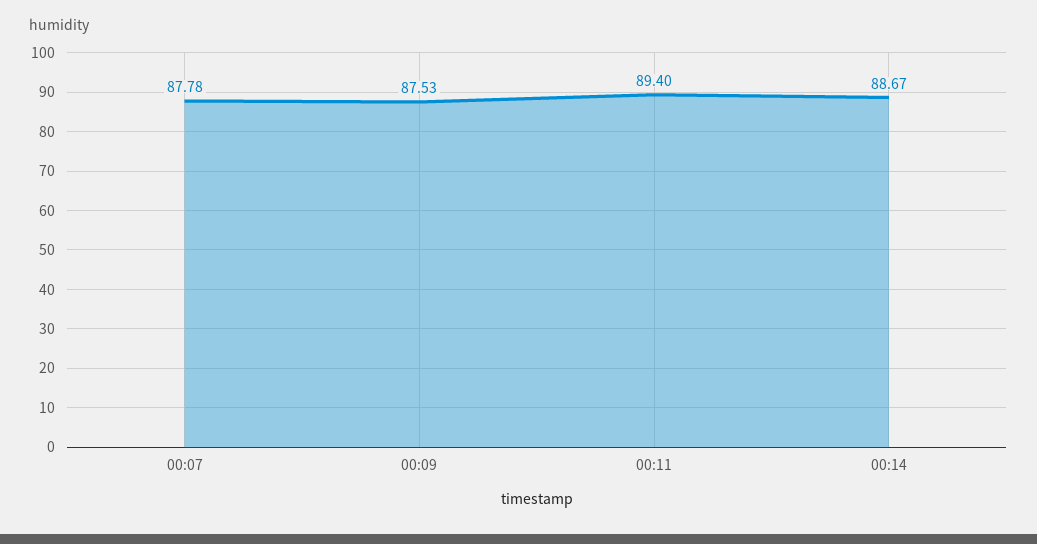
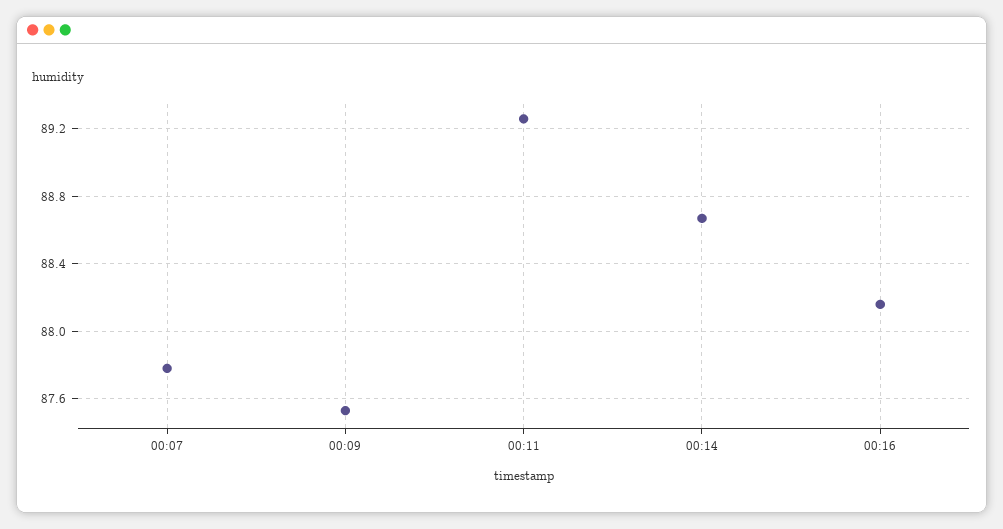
00:11: 89.4 -> 89.25
00:16: none -> 88.15

